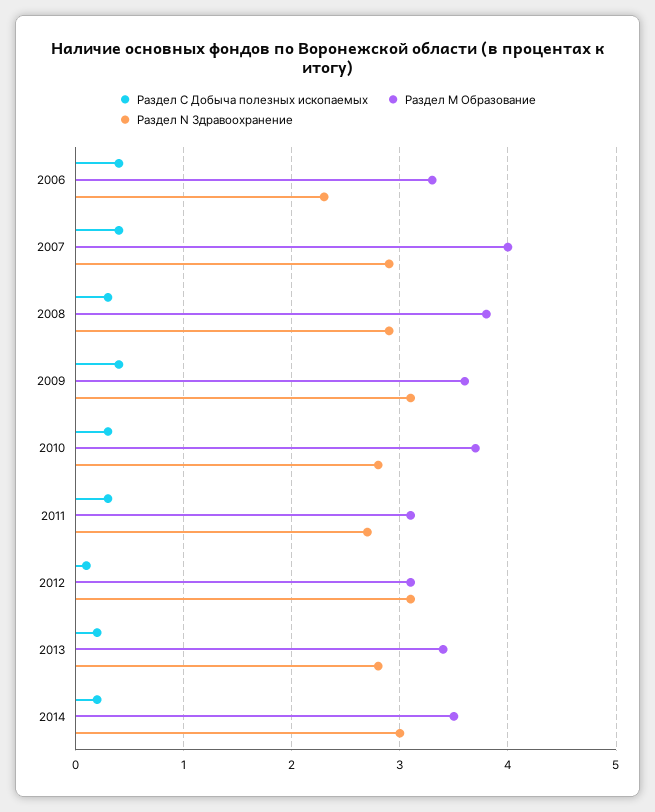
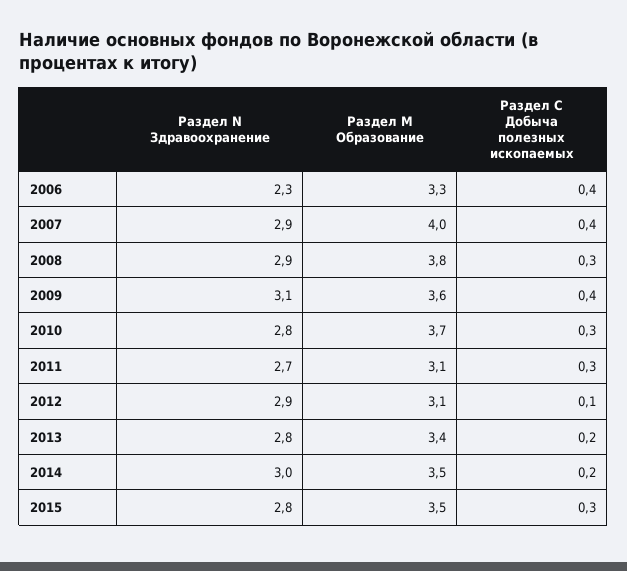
Раздел N Здравоохранение, 2012: 3.1 -> 2.9
Раздел N Здравоохранение, 2015: none -> 2.8
Раздел M Образование, 2015: none -> 3.5
Раздел С Добыча полезных ископаемых, 2015: none -> 0.3

